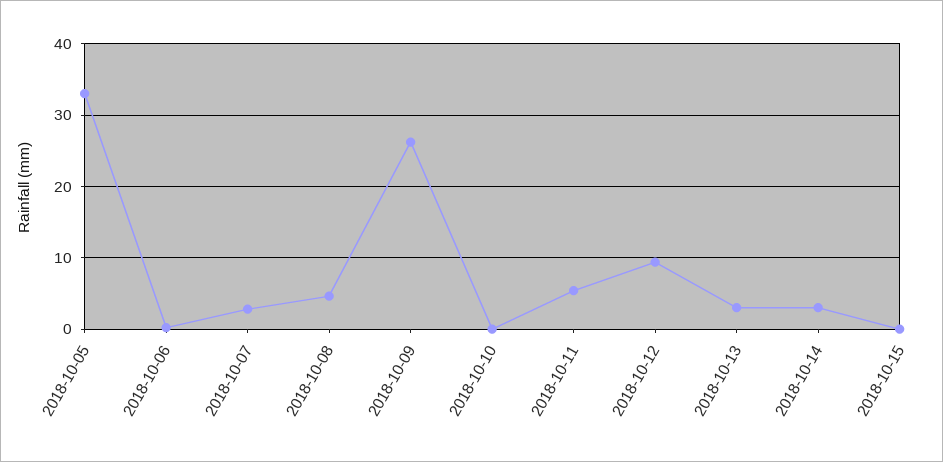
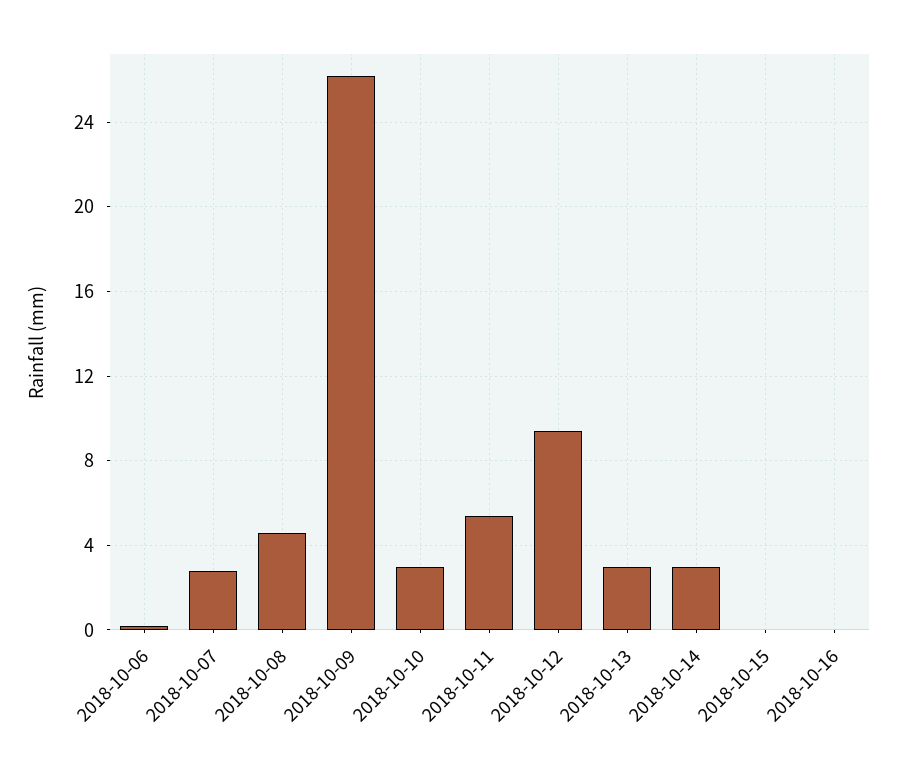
2018-10-05: 33 -> none
2018-10-10: 0 -> 3
2018-10-16: none -> 0

